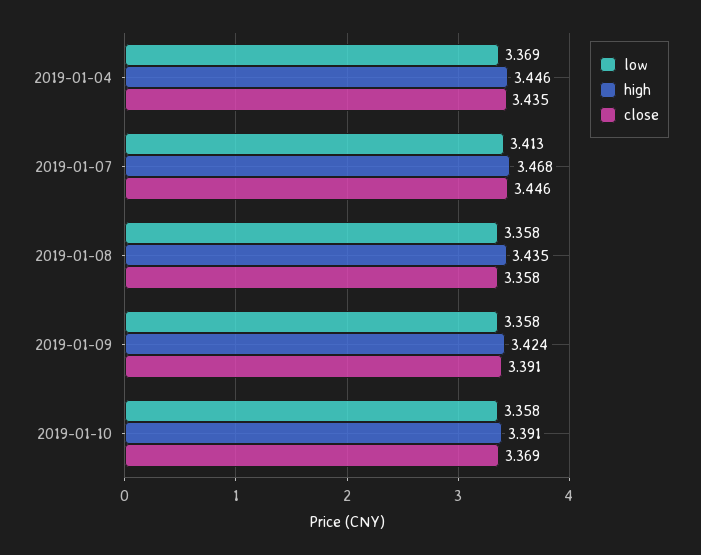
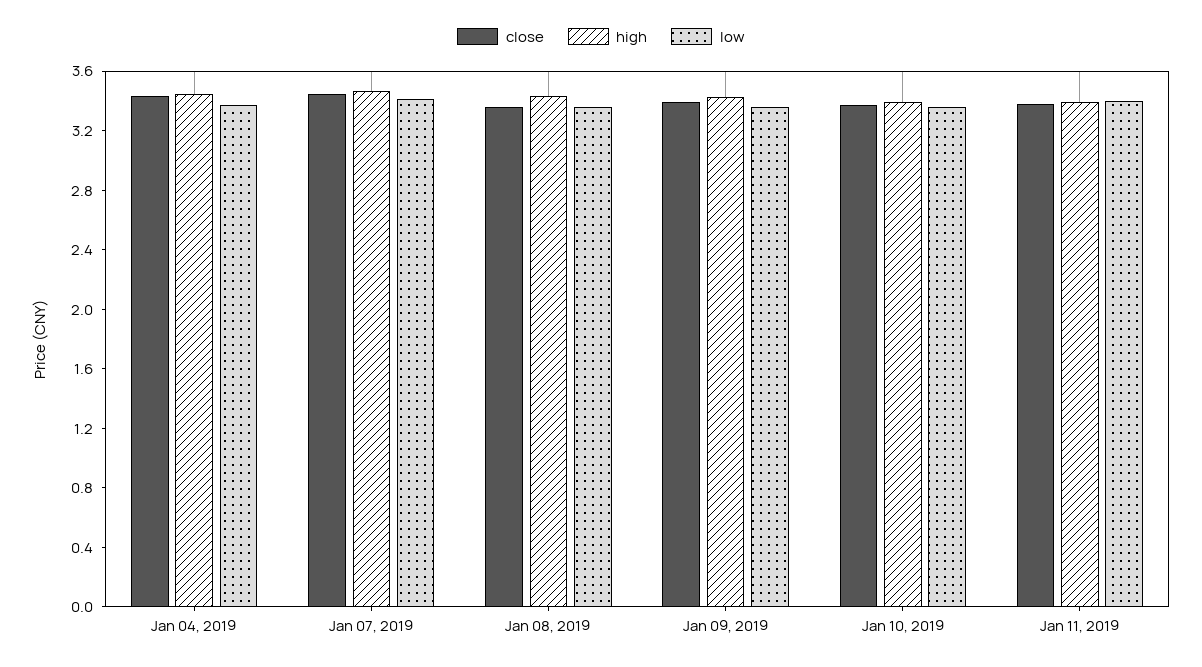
close, Jan 11, 2019: none -> 3.4
high, Jan 11, 2019: none -> 3.4
low, Jan 11, 2019: none -> 3.4

